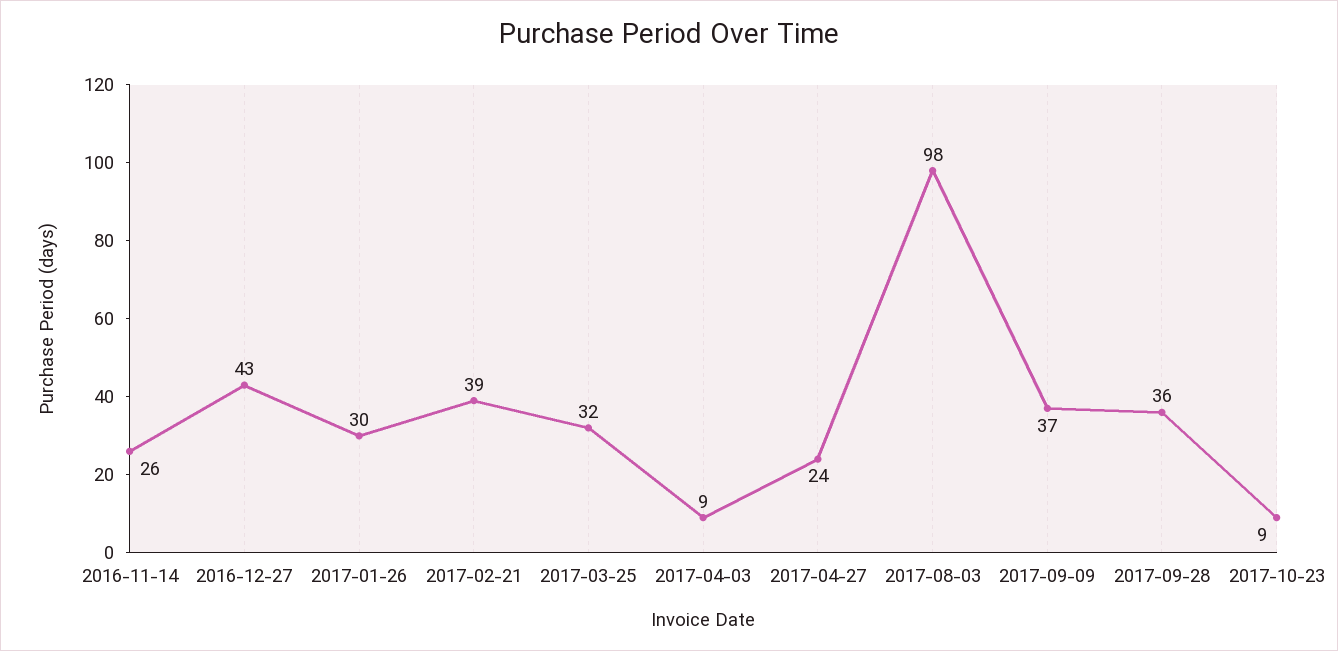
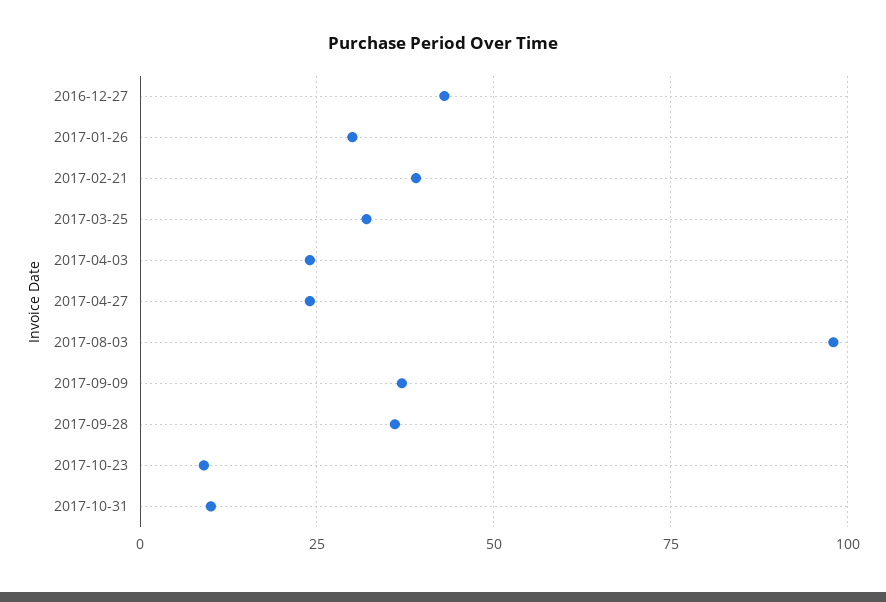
2016-11-14: 26 -> none
2017-04-03: 9 -> 25
2017-10-31: none -> 10

